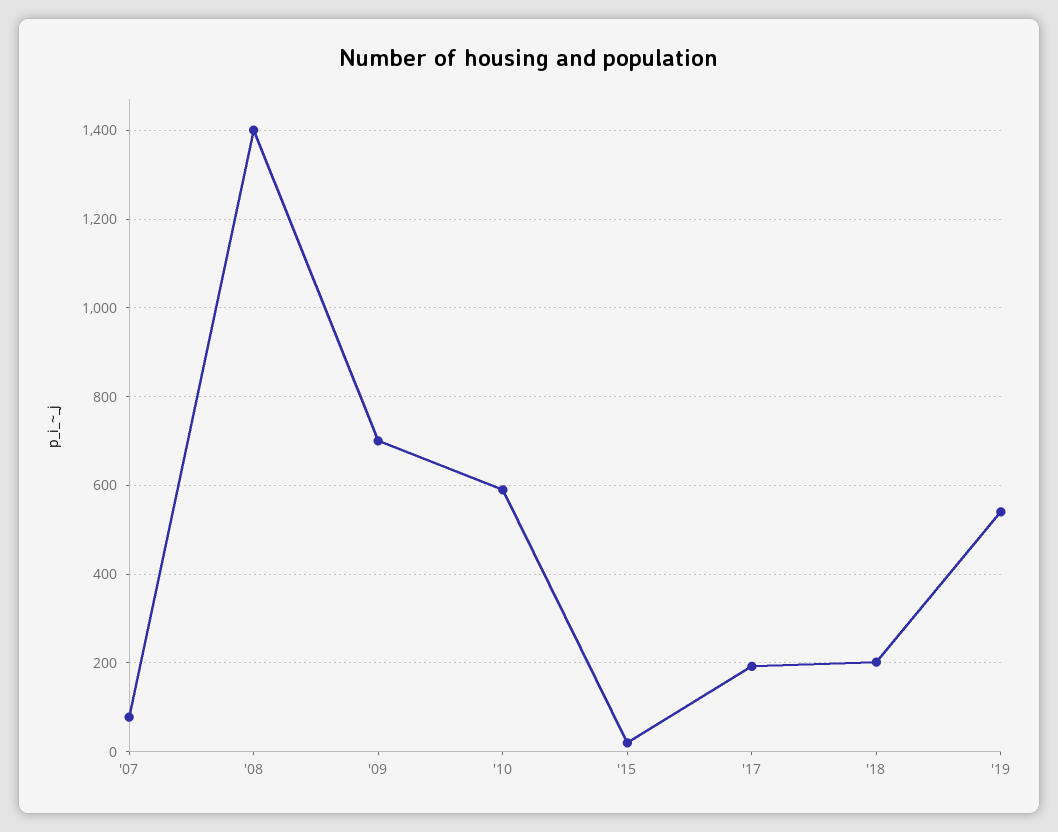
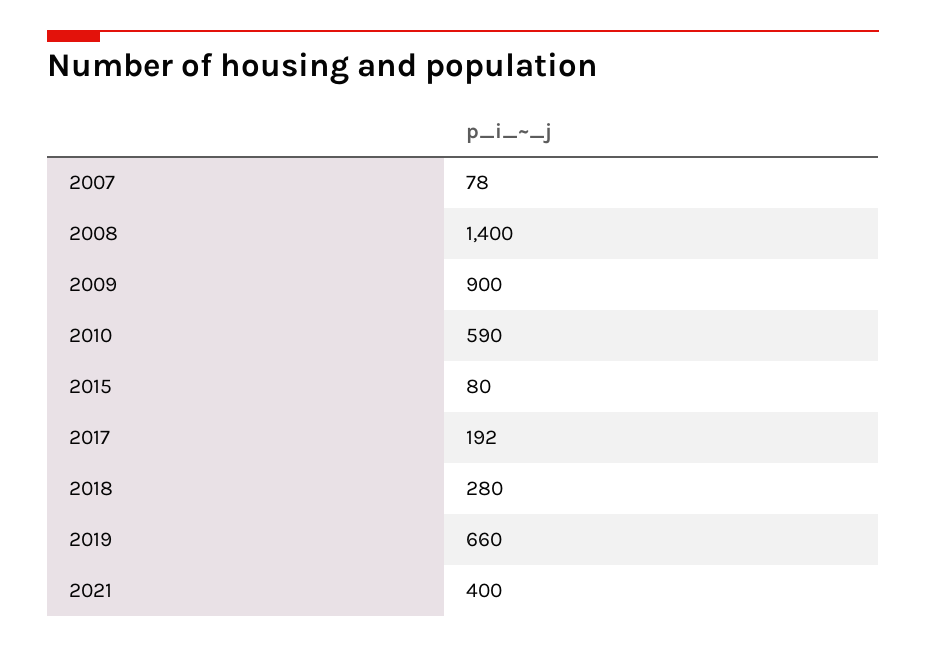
'09: 700 -> 900
'15: 20 -> 80
'18: 200 -> 280
'19: 540 -> 660
2021: none -> 400

